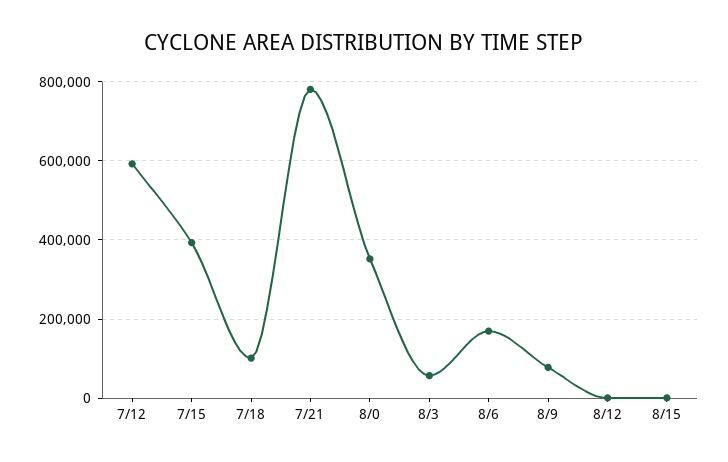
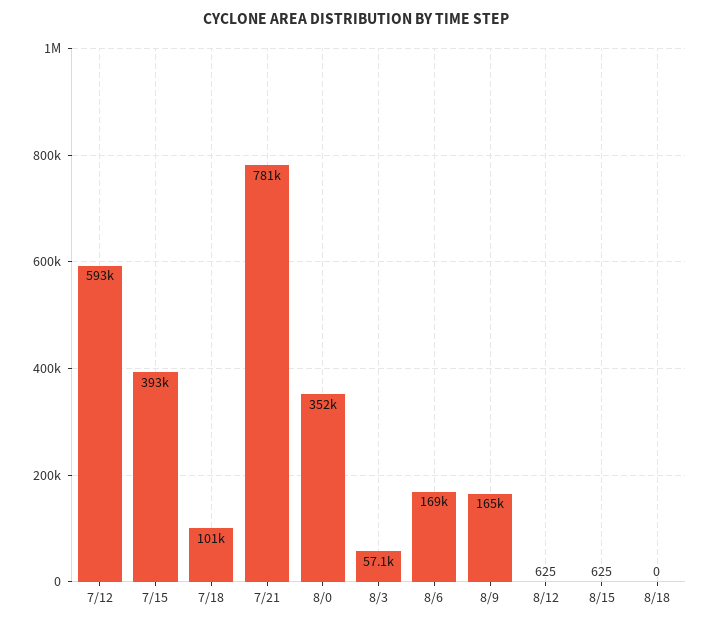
8/9: 80000 -> 165000
8/18: none -> 0

